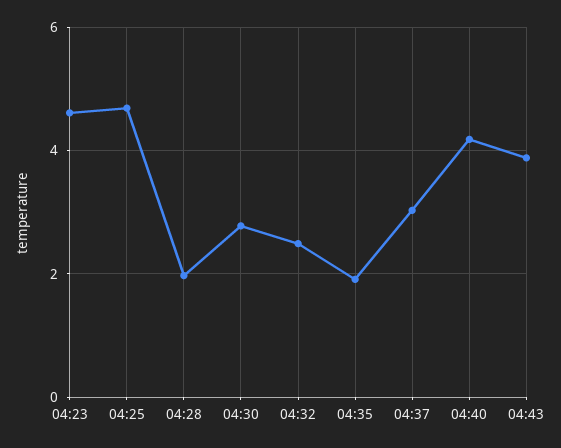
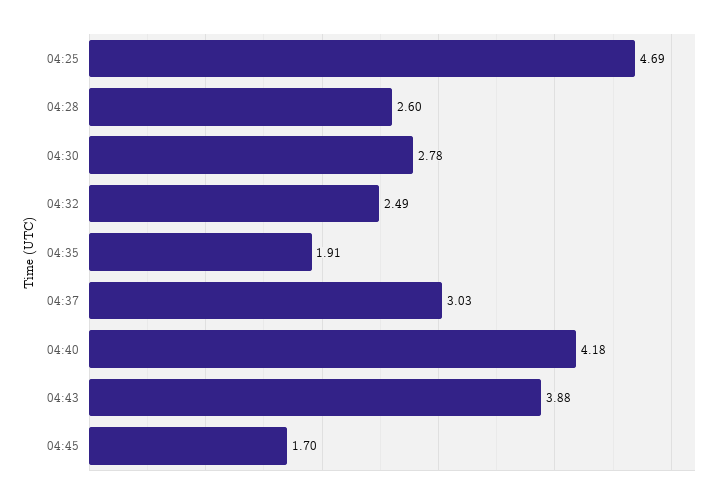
04:23: 4.6 -> none
04:28: 2 -> 2.6
04:45: none -> 1.7

